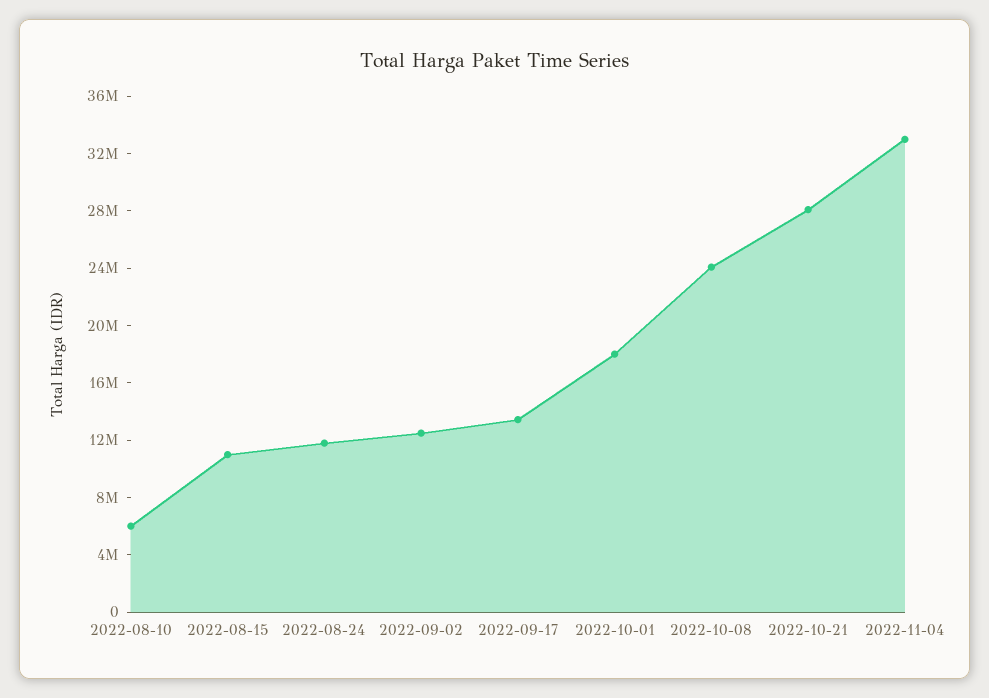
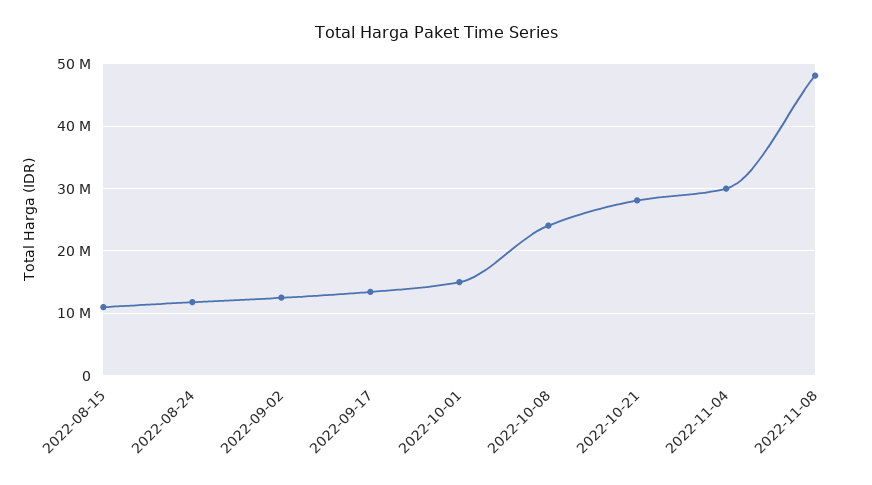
2022-08-10: 6000000 -> none
2022-10-01: 18000000 -> 15000000
2022-11-04: 33000000 -> 30000000
2022-11-08: none -> 48000000

